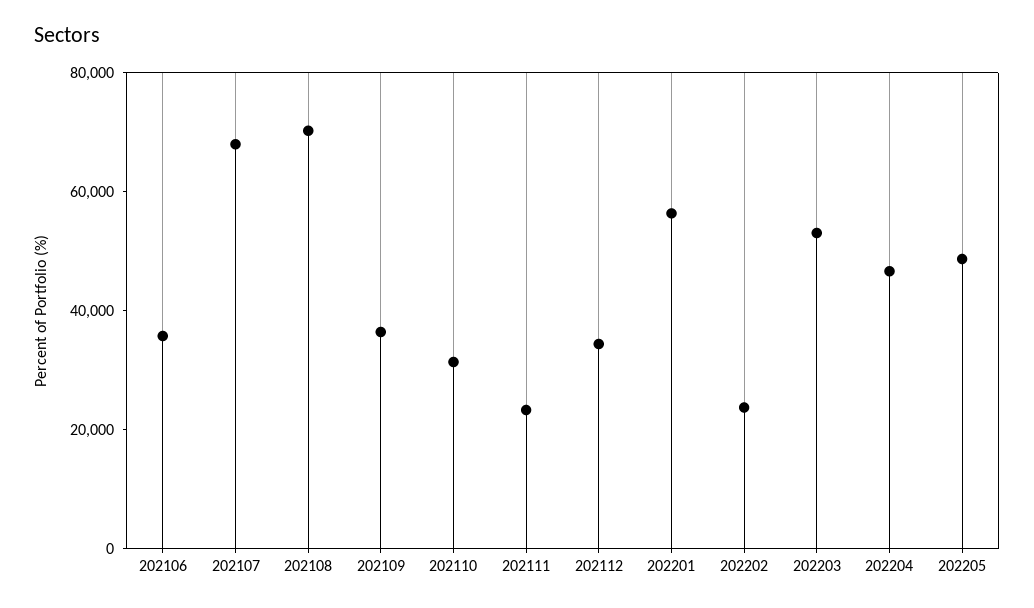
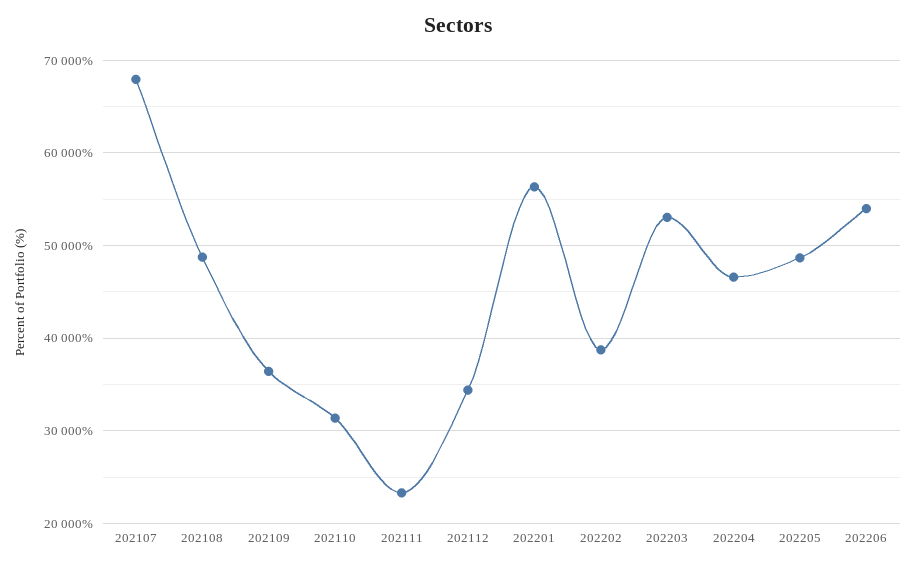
202106: 35000 -> none
202108: 70000 -> 49000
202202: 25000 -> 39000
202206: none -> 54000

